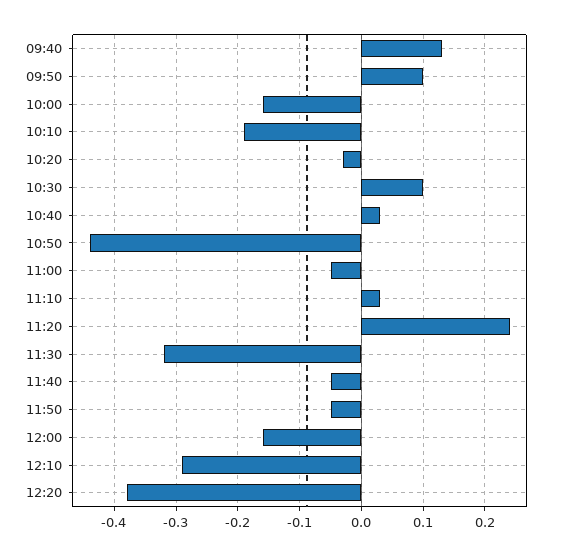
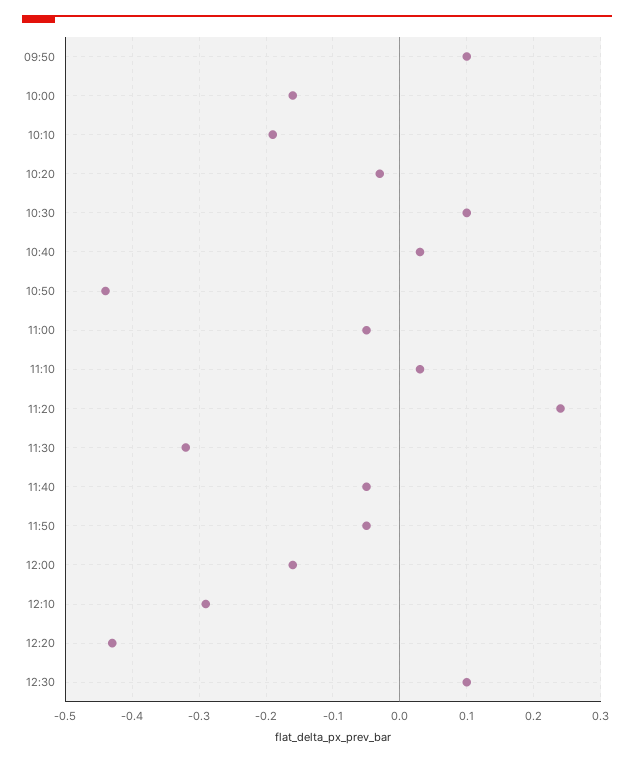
09:40: 0.13 -> none
12:20: -0.38 -> -0.43
12:30: none -> 0.1

